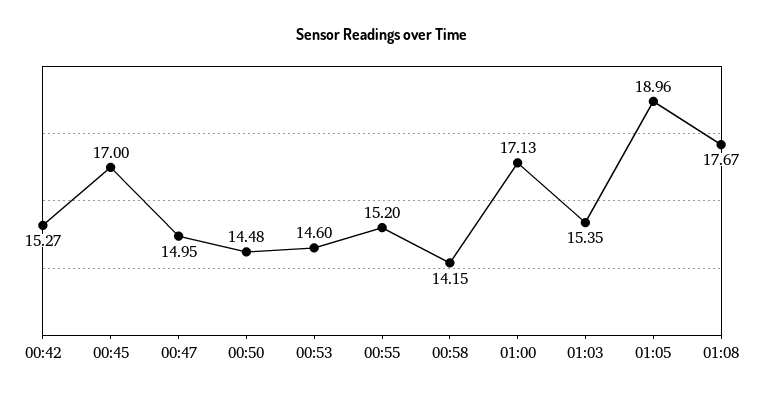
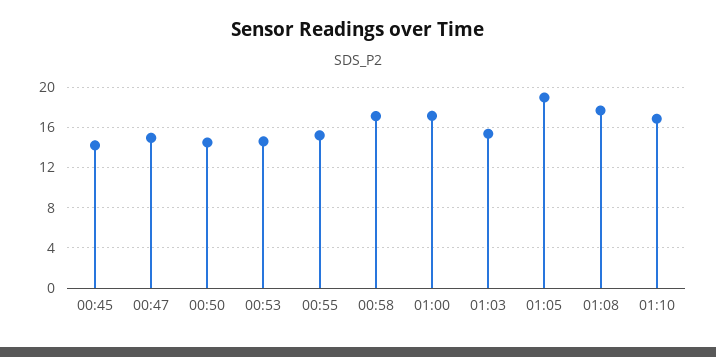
00:42: 15.27 -> none
00:45: 17 -> 14
00:58: 14.15 -> 17
01:10: none -> 17

